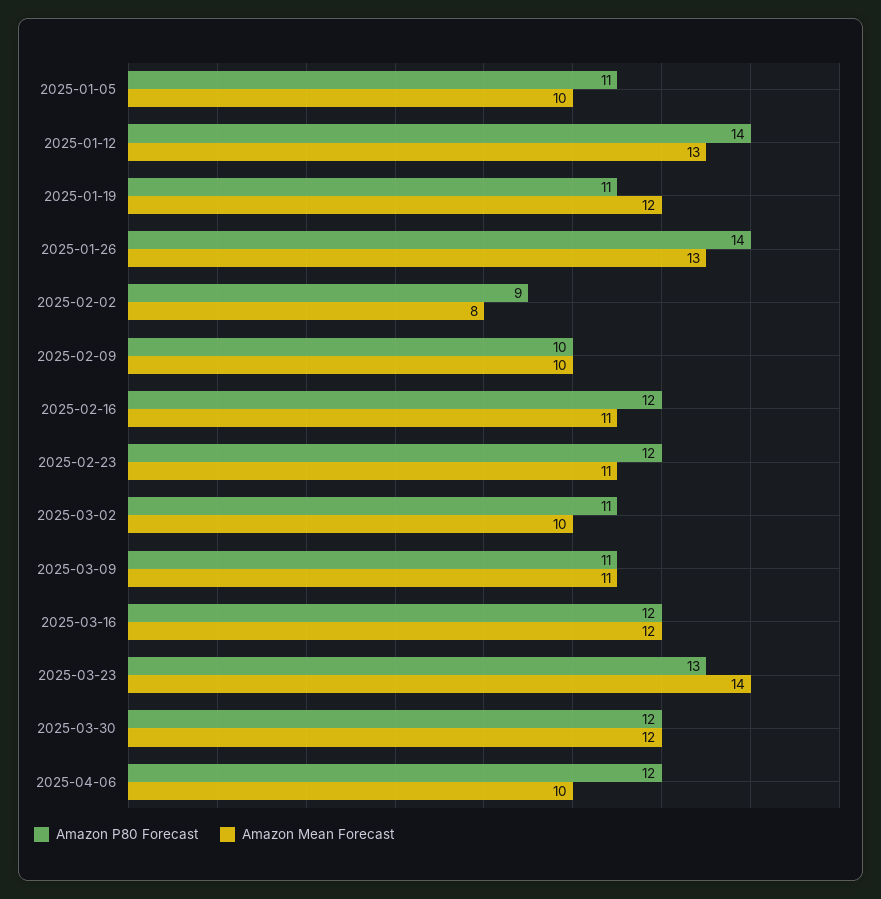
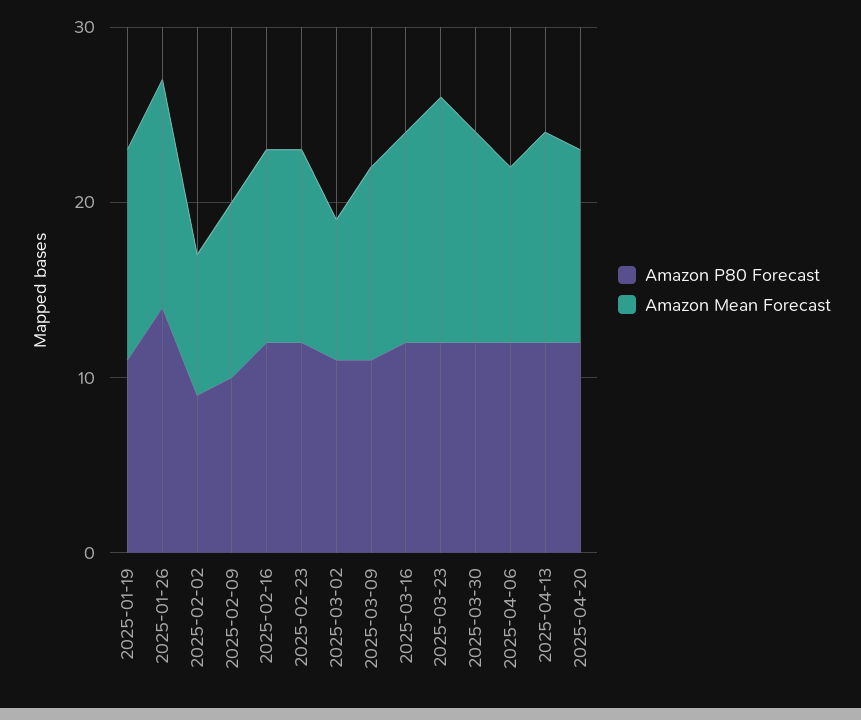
Amazon P80 Forecast, 2025-01-05: 11 -> none
Amazon Mean Forecast, 2025-01-05: 10 -> none
Amazon P80 Forecast, 2025-01-12: 14 -> none
Amazon Mean Forecast, 2025-01-12: 13 -> none
Amazon Mean Forecast, 2025-03-02: 10 -> 8
Amazon P80 Forecast, 2025-03-23: 13 -> 12
Amazon P80 Forecast, 2025-04-13: none -> 12
Amazon Mean Forecast, 2025-04-13: none -> 12
Amazon P80 Forecast, 2025-04-20: none -> 12
Amazon Mean Forecast, 2025-04-20: none -> 11

